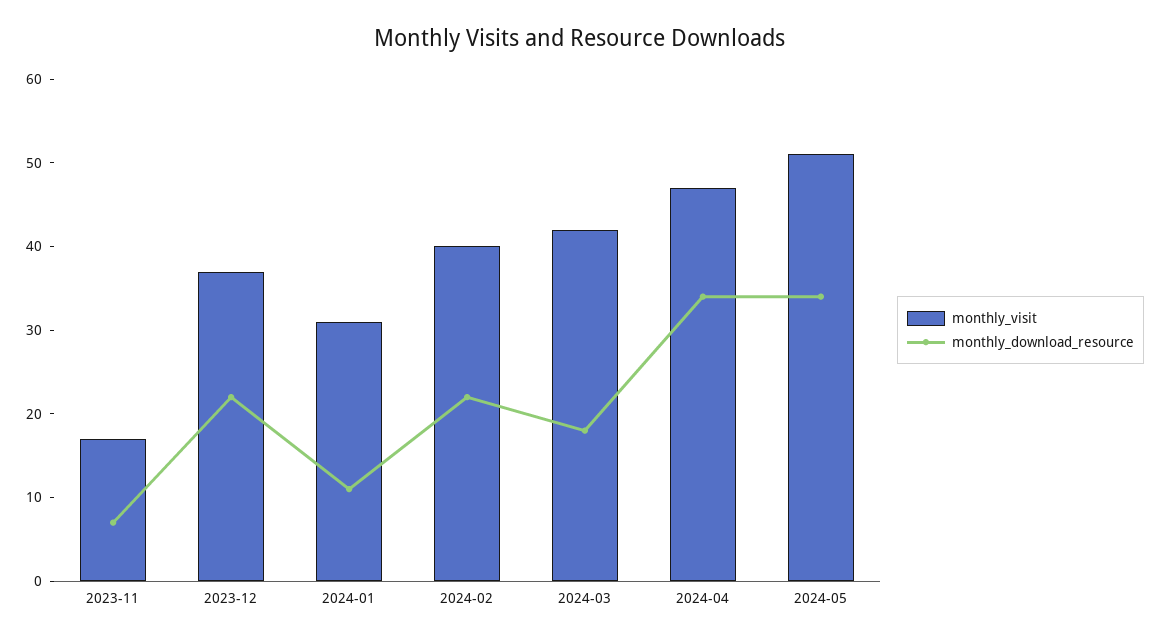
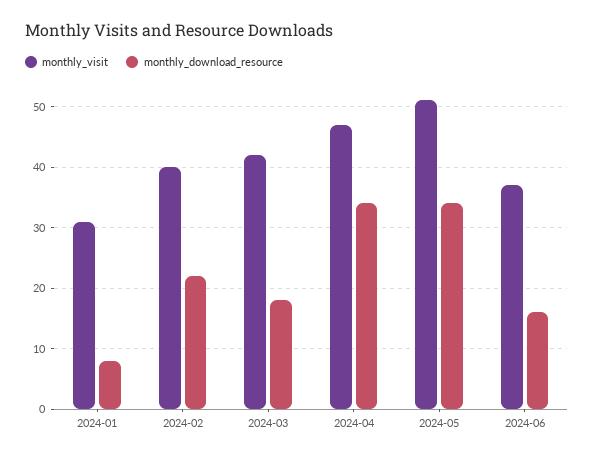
monthly_visit, 2023-11: 17 -> none
monthly_download_resource, 2023-11: 7 -> none
monthly_visit, 2023-12: 37 -> none
monthly_download_resource, 2023-12: 22 -> none
monthly_download_resource, 2024-01: 11 -> 8
monthly_visit, 2024-06: none -> 37
monthly_download_resource, 2024-06: none -> 16

